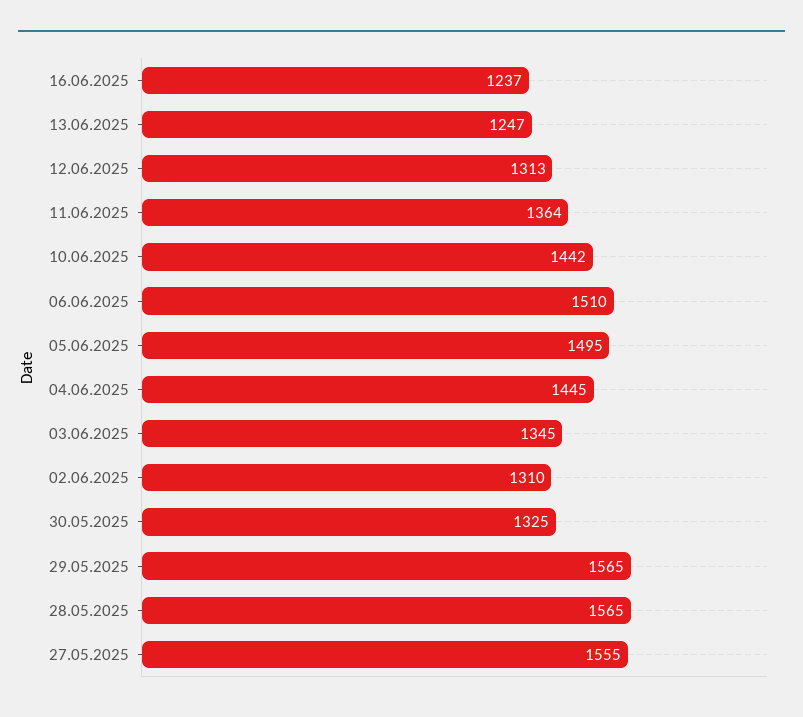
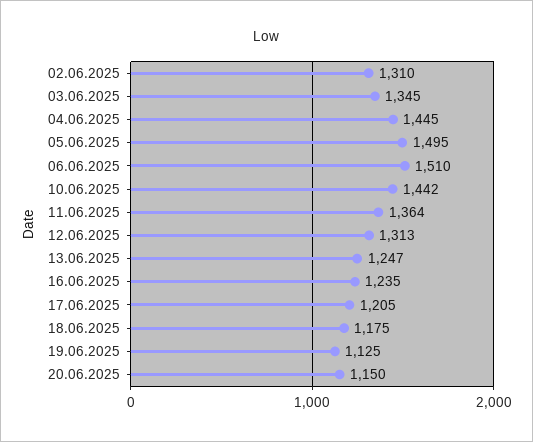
16.06.2025: 1237 -> 1235
30.05.2025: 1325 -> none
29.05.2025: 1565 -> none
28.05.2025: 1565 -> none
27.05.2025: 1555 -> none
17.06.2025: none -> 1205
18.06.2025: none -> 1175
19.06.2025: none -> 1125
20.06.2025: none -> 1150

